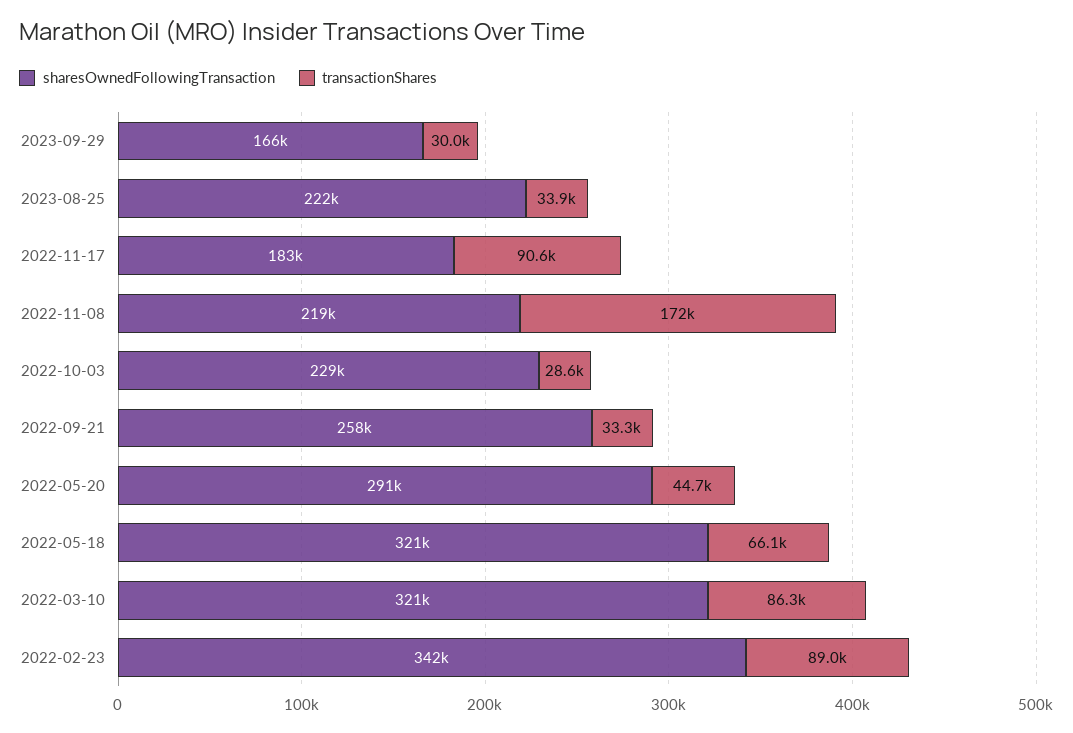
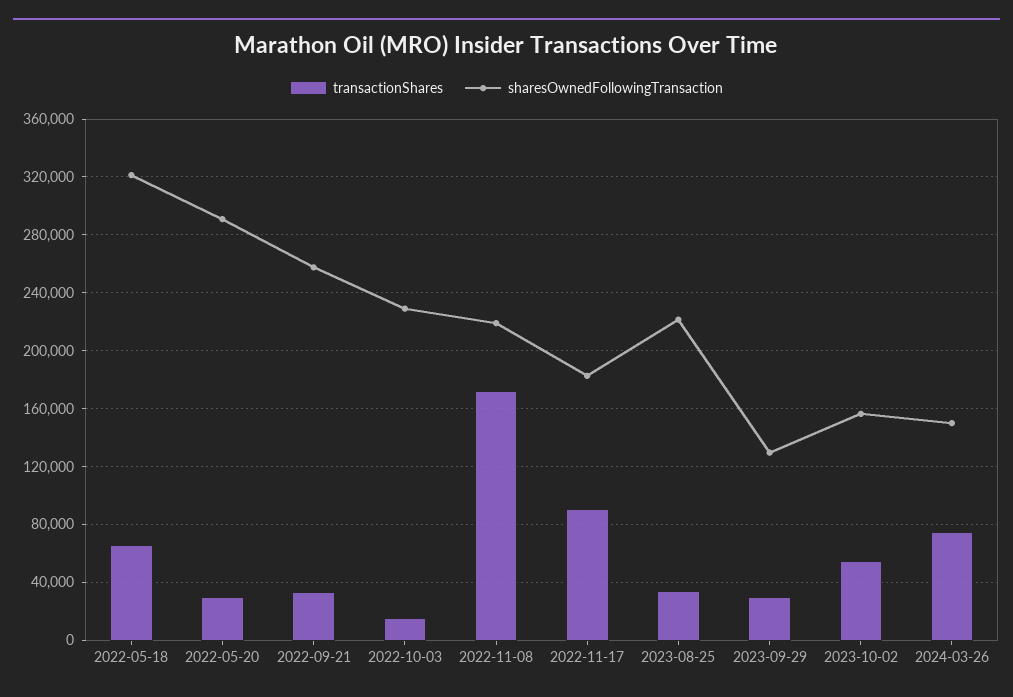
sharesOwnedFollowingTransaction, 2023-09-29: 166000 -> 130000
transactionShares, 2022-10-03: 28600 -> 15000
transactionShares, 2022-05-20: 44700 -> 30000
sharesOwnedFollowingTransaction, 2022-03-10: 321000 -> none
transactionShares, 2022-03-10: 86300 -> none
sharesOwnedFollowingTransaction, 2022-02-23: 342000 -> none
transactionShares, 2022-02-23: 89000 -> none
transactionShares, 2023-10-02: none -> 55000
sharesOwnedFollowingTransaction, 2023-10-02: none -> 155000
transactionShares, 2024-03-26: none -> 75000
sharesOwnedFollowingTransaction, 2024-03-26: none -> 150000

